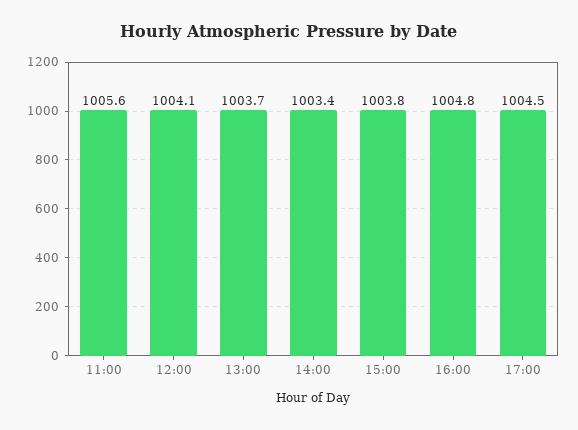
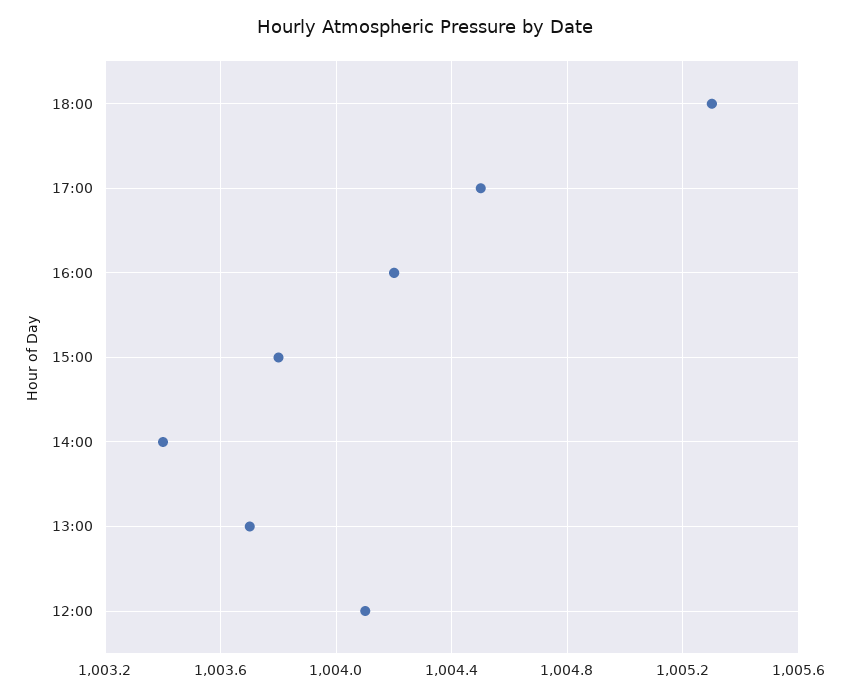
11:00: 1005.6 -> none
16:00: 1004.8 -> 1004.2
18:00: none -> 1005.3

